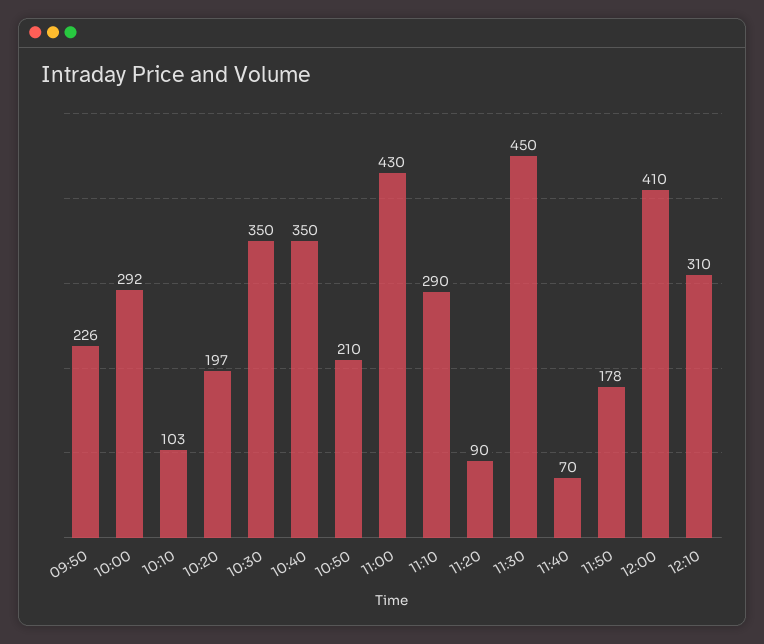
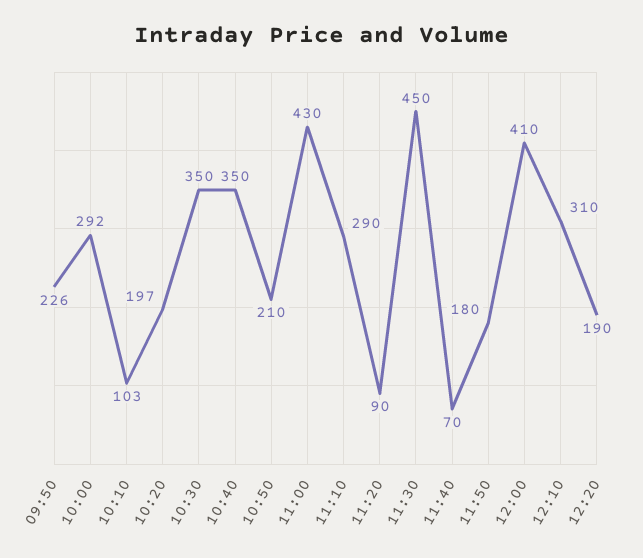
11:50: 178 -> 180
12:20: none -> 190

